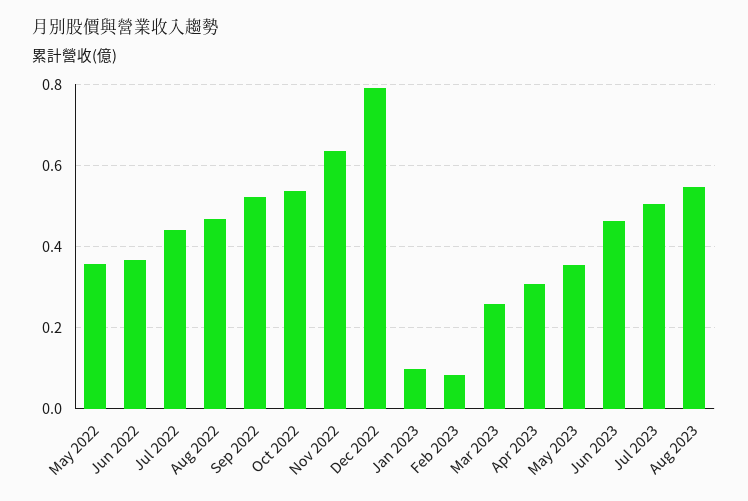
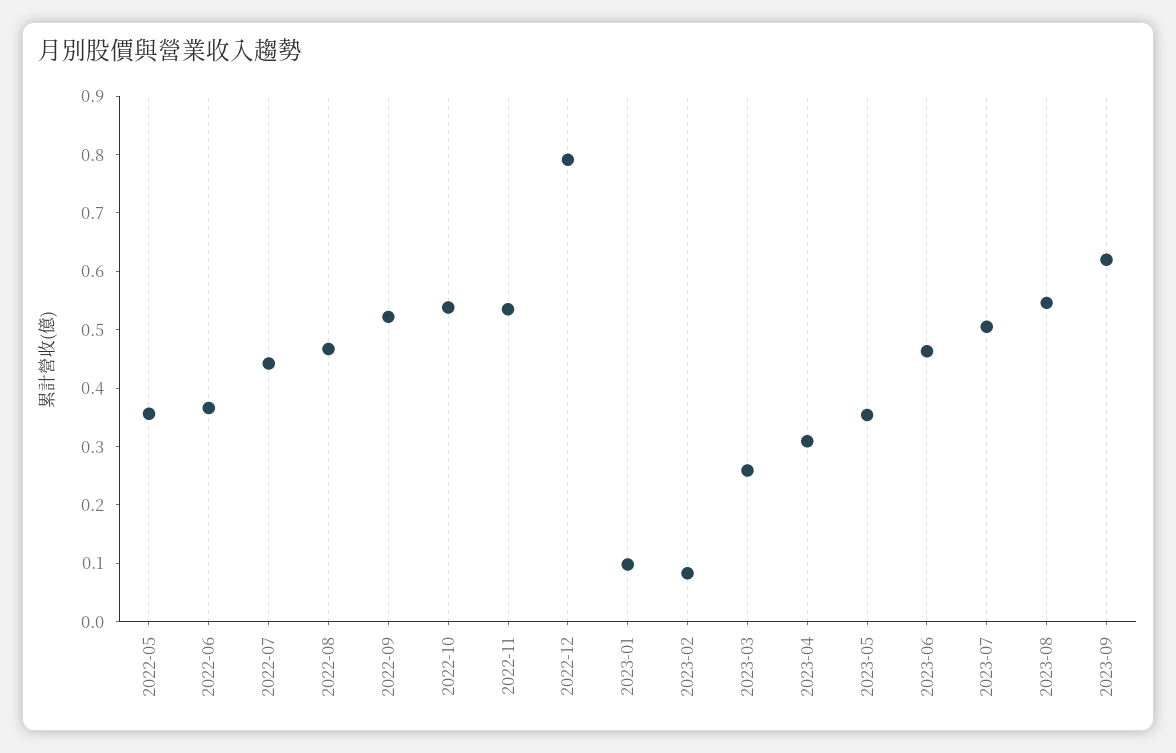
Nov 2022: 0.64 -> 0.54
2023-09: none -> 0.62

